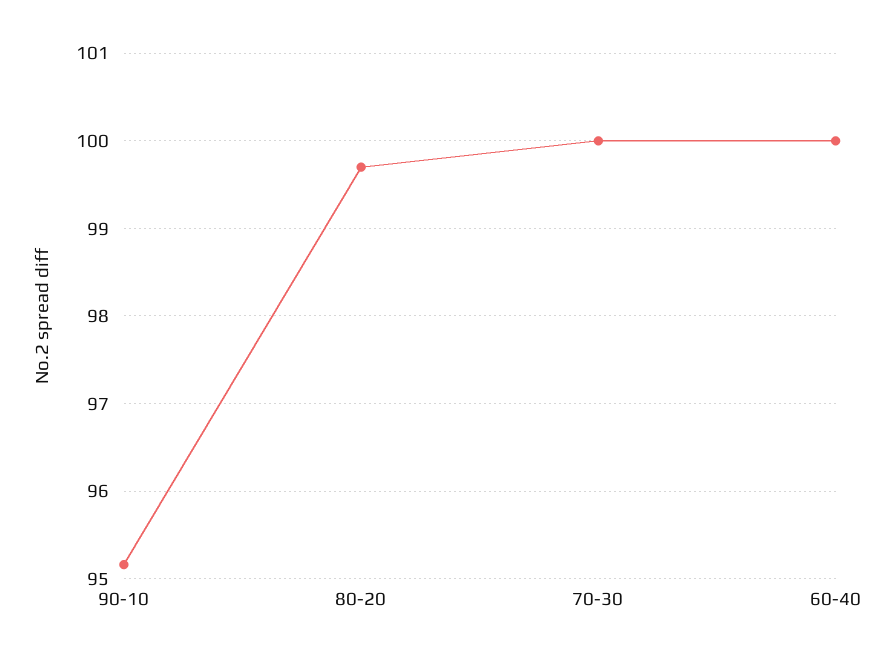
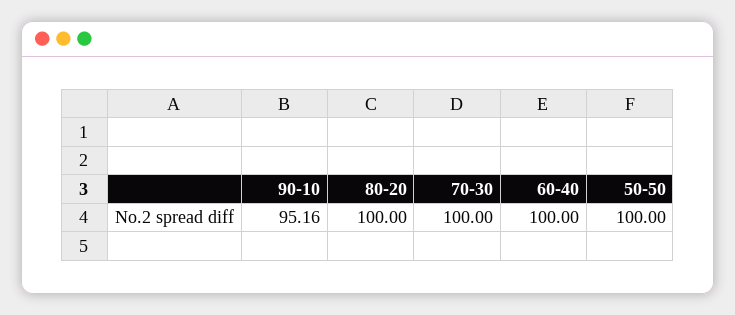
80-20: 99.7 -> 100
50-50: none -> 100

